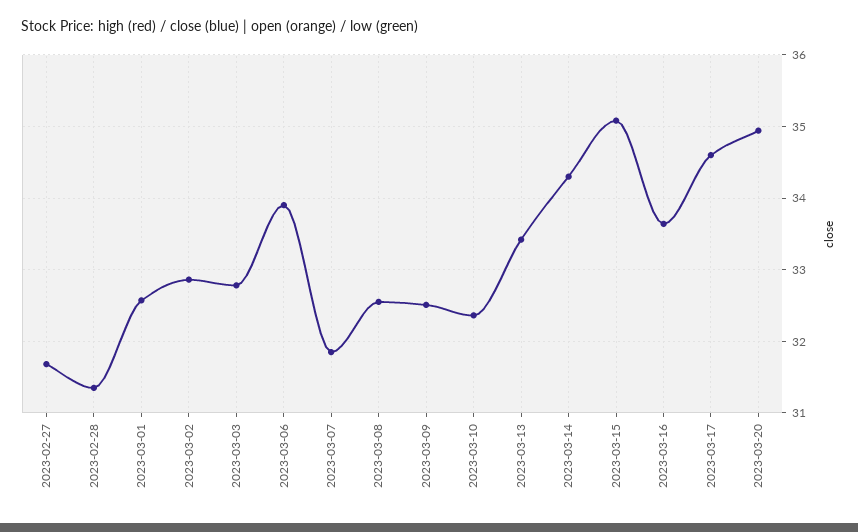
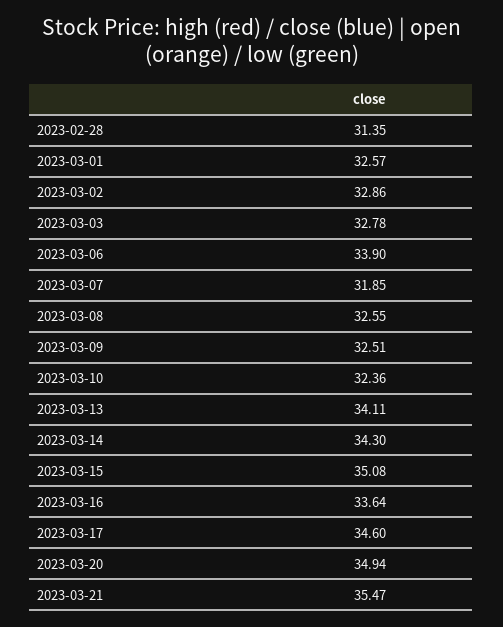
2023-02-27: 31.7 -> none
2023-03-13: 33.4 -> 34.11
2023-03-21: none -> 35.47

